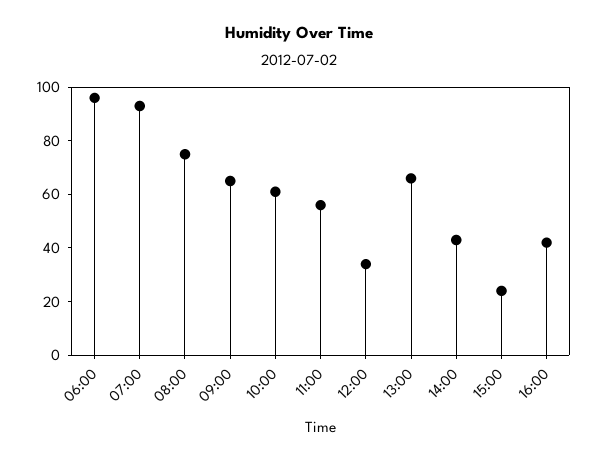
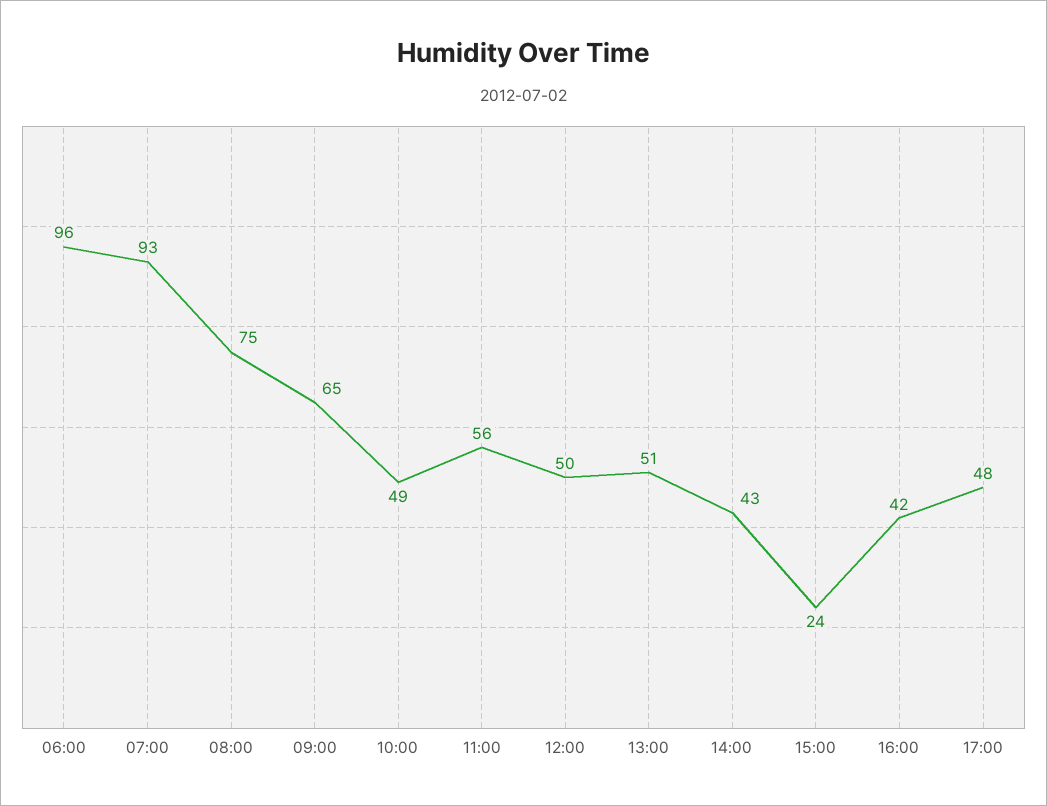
10:00: 60 -> 49
12:00: 35 -> 50
13:00: 65 -> 51
17:00: none -> 48

